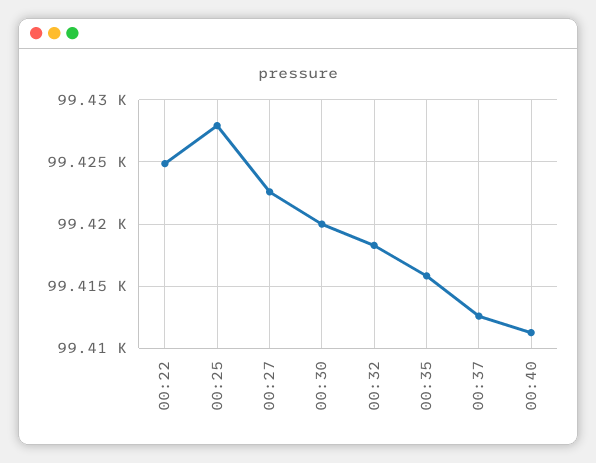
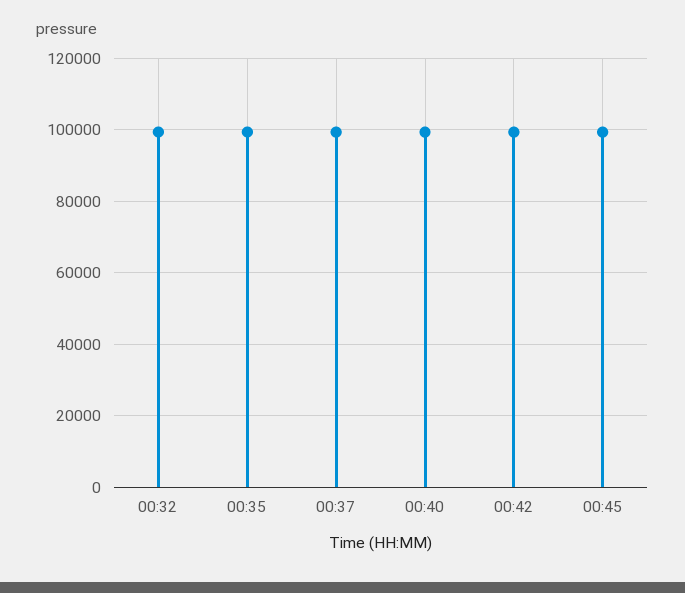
00:22: 99425 -> none
00:25: 99428 -> none
00:27: 99422.5 -> none
00:30: 99420 -> none
00:42: none -> 100000
00:45: none -> 100000

